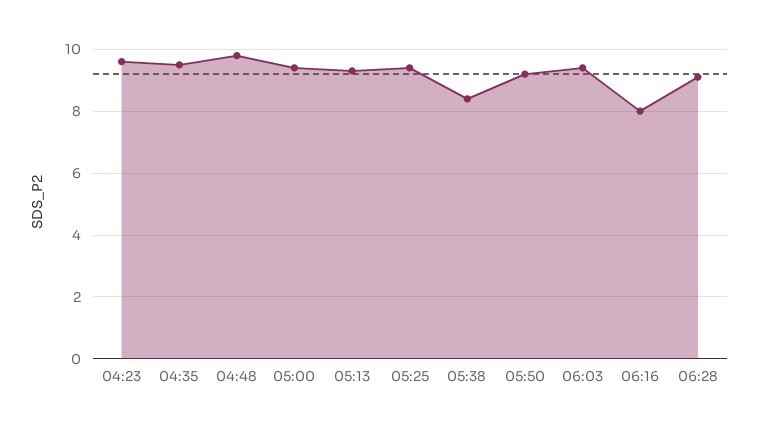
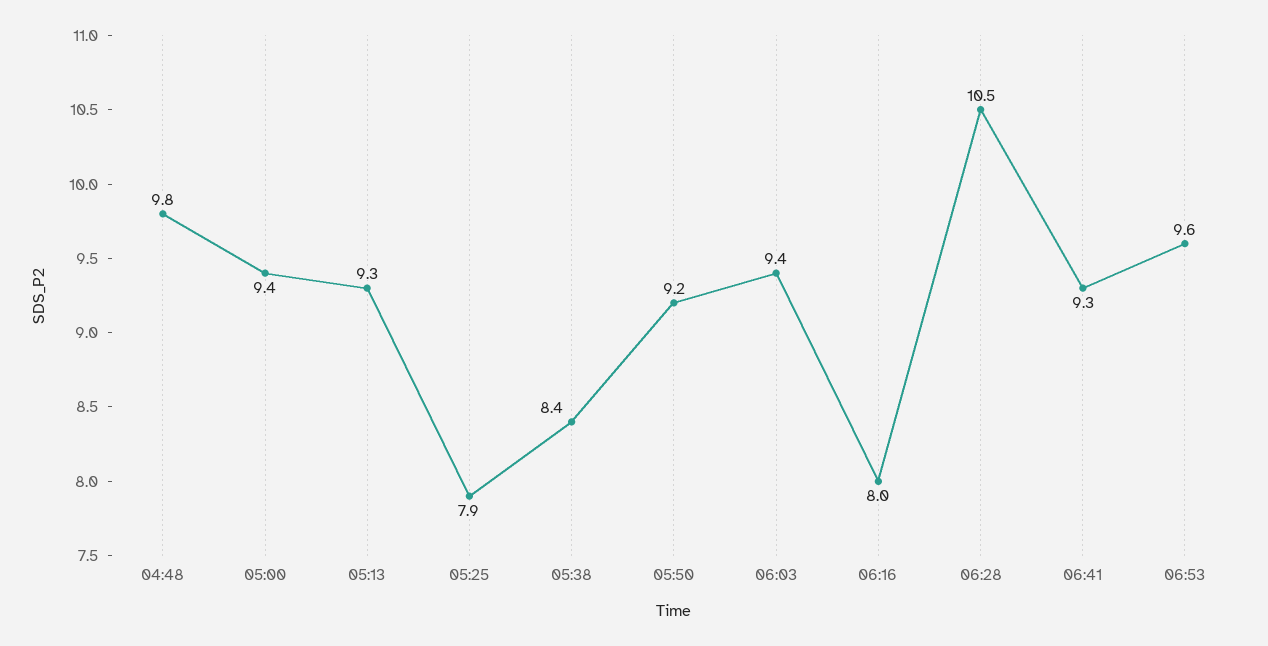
04:23: 9.5 -> none
04:35: 9.5 -> none
05:25: 9.5 -> 7.9
06:28: 9 -> 10.5
06:41: none -> 9.3
06:53: none -> 9.6

